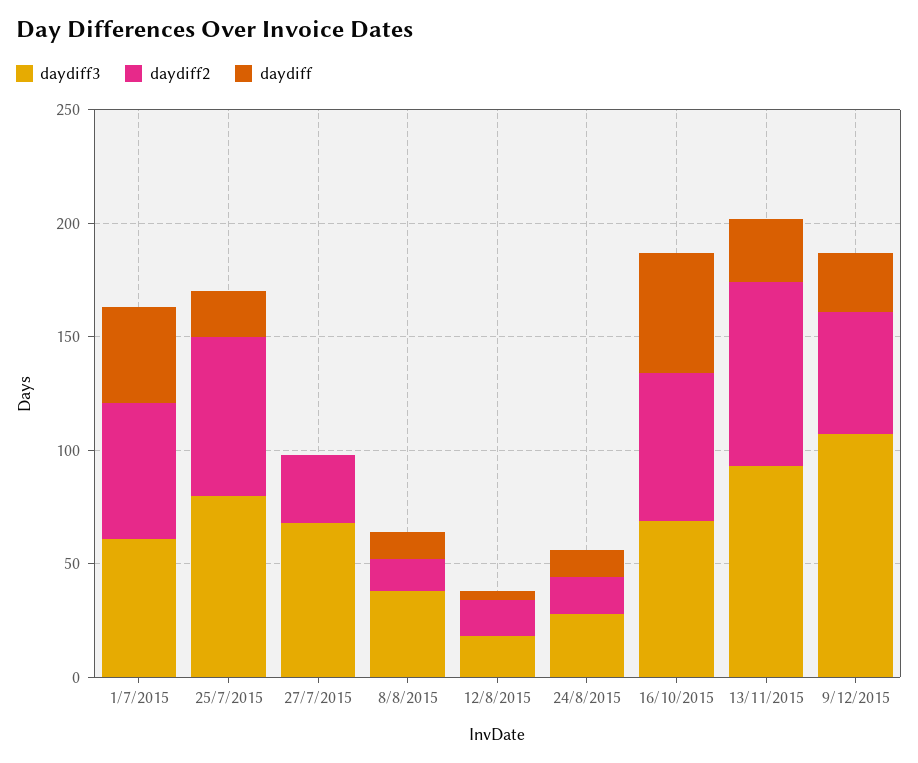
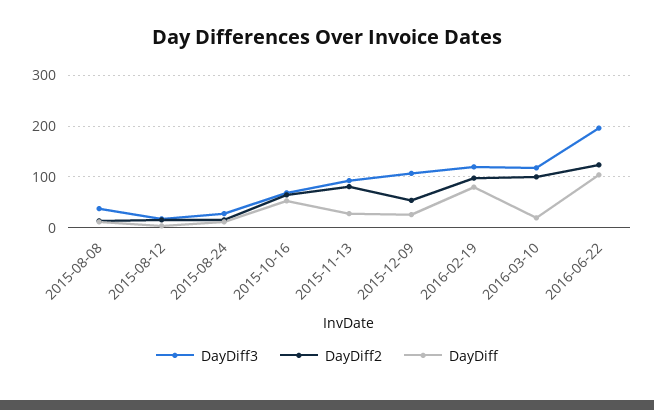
daydiff3, 1/7/2015: 60 -> none
daydiff2, 1/7/2015: 60 -> none
daydiff, 1/7/2015: 40 -> none
daydiff3, 25/7/2015: 80 -> none
daydiff2, 25/7/2015: 70 -> none
daydiff, 25/7/2015: 20 -> none
daydiff3, 27/7/2015: 70 -> none
daydiff2, 27/7/2015: 30 -> none
daydiff, 27/7/2015: 0 -> none
daydiff3, 2016-02-19: none -> 120
daydiff2, 2016-02-19: none -> 100
daydiff, 2016-02-19: none -> 80
daydiff3, 2016-03-10: none -> 120
daydiff2, 2016-03-10: none -> 100
daydiff, 2016-03-10: none -> 20
daydiff3, 2016-06-22: none -> 200
daydiff2, 2016-06-22: none -> 120
daydiff, 2016-06-22: none -> 100

